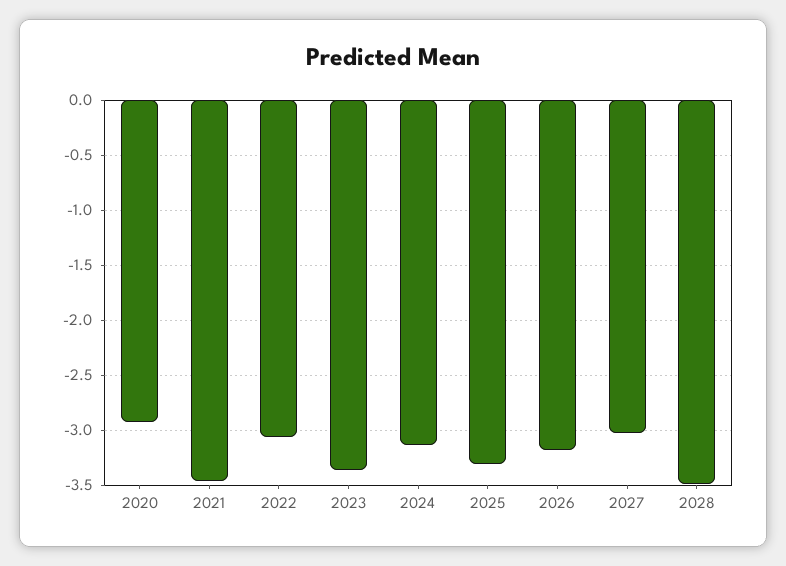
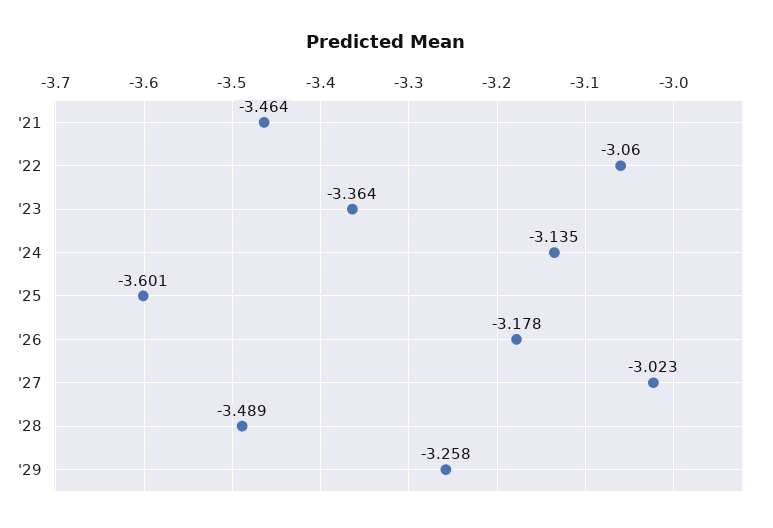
2020: -2.9 -> none
2025: -3.3 -> -3.601
'29: none -> -3.258

